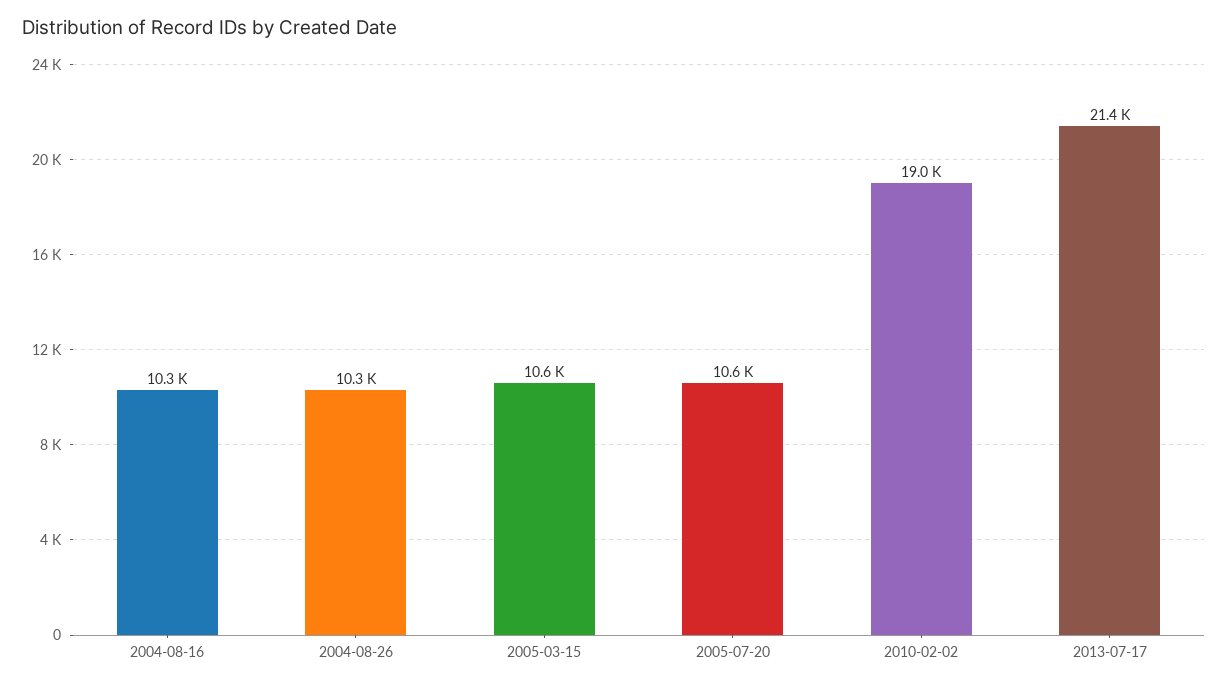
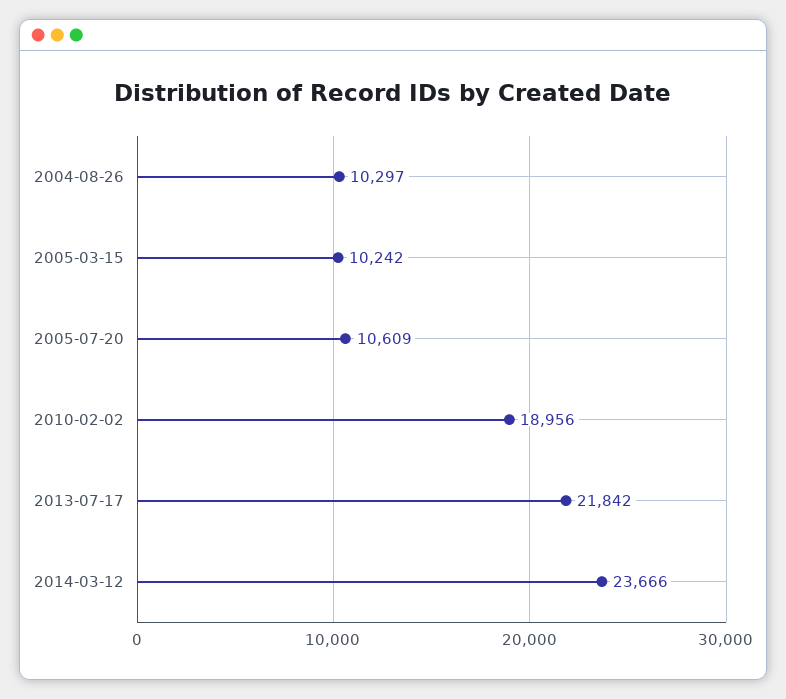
2004-08-16: 10300 -> none
2005-03-15: 10600 -> 10242
2013-07-17: 21400 -> 21842
2014-03-12: none -> 23666

